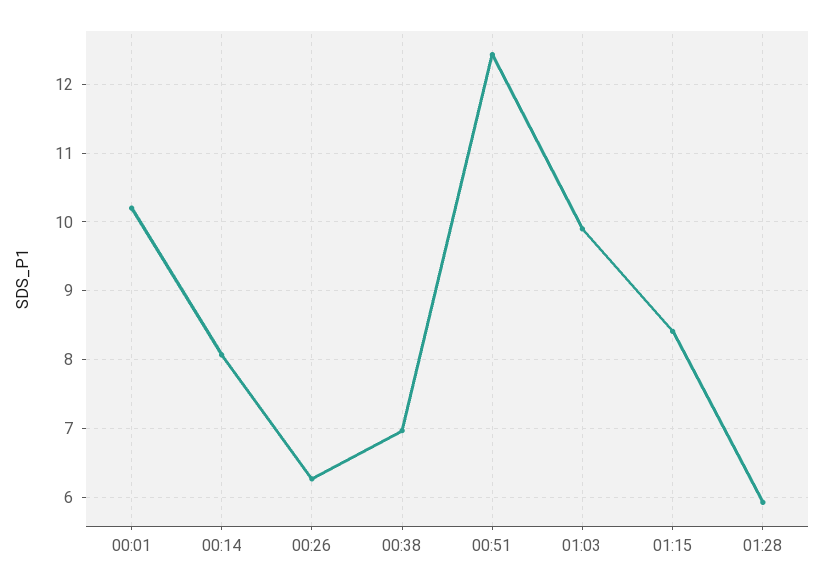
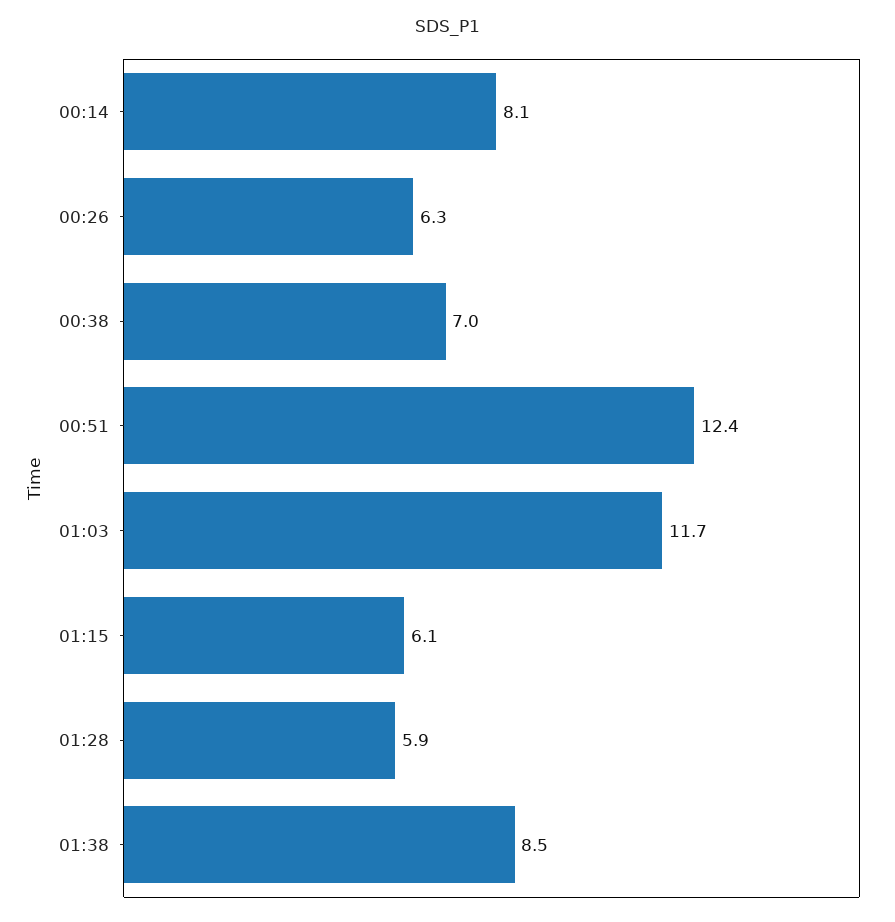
00:01: 10.2 -> none
01:03: 9.9 -> 11.7
01:15: 8.4 -> 6.1
01:38: none -> 8.5

